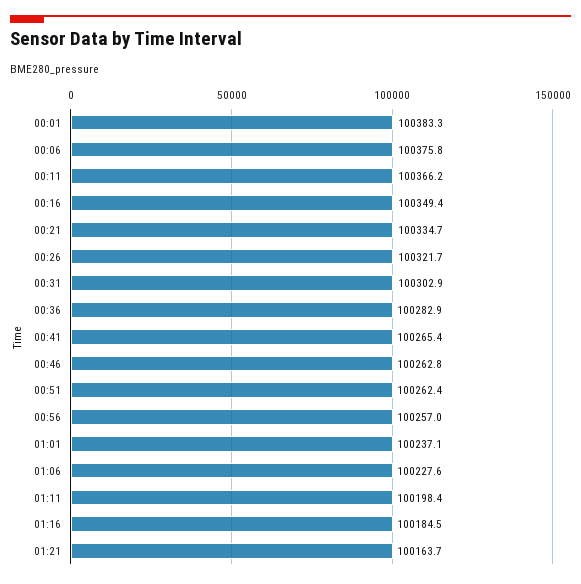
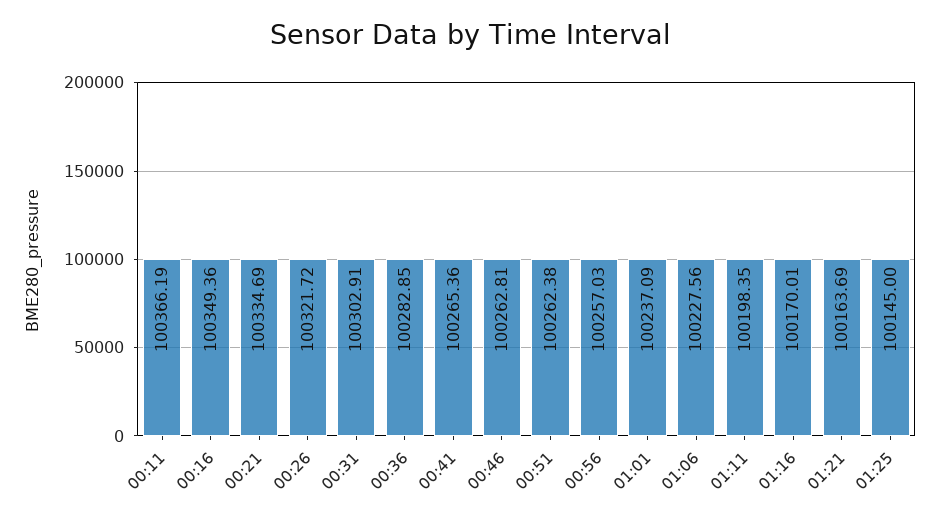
00:01: 100383.3 -> none
00:06: 100375.8 -> none
01:16: 100184.5 -> 100170.01
01:25: none -> 100145

